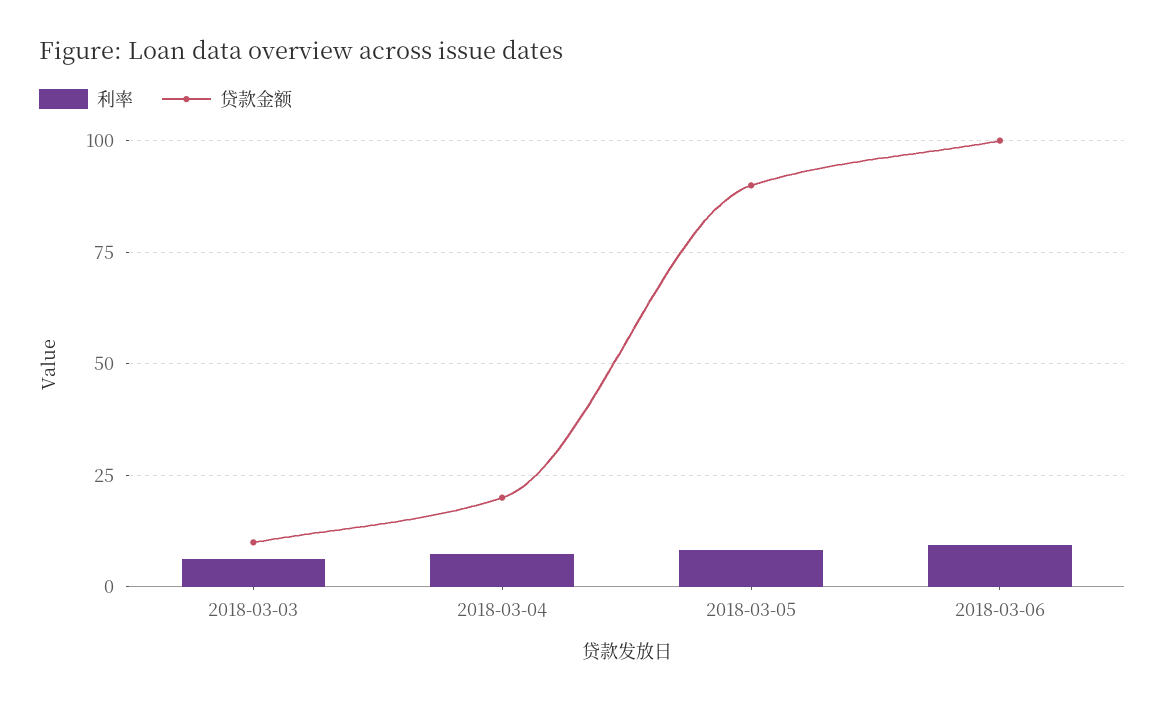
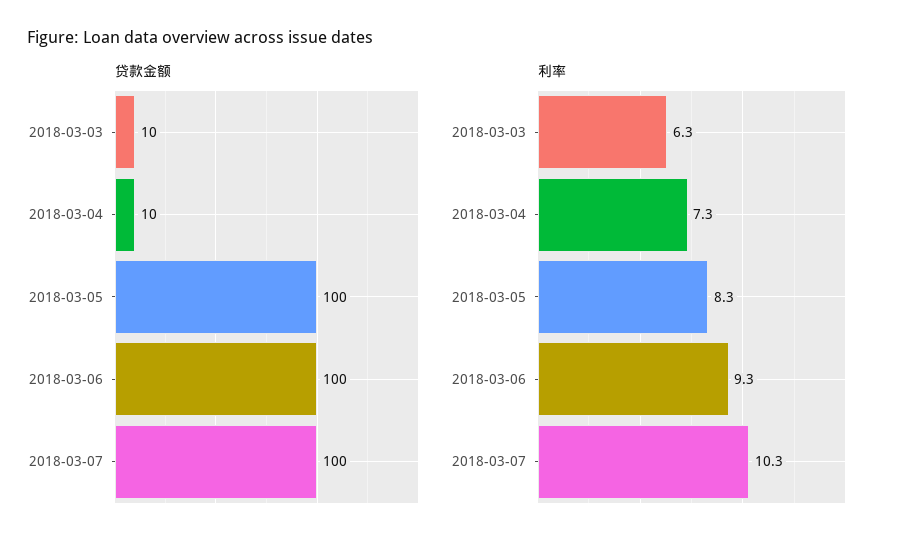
贷款金额, 2018-03-04: 20 -> 10
贷款金额, 2018-03-05: 90 -> 100
贷款金额, 2018-03-07: none -> 100
利率, 2018-03-07: none -> 10.3

